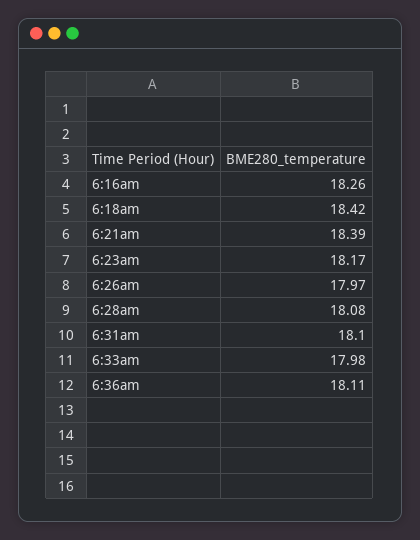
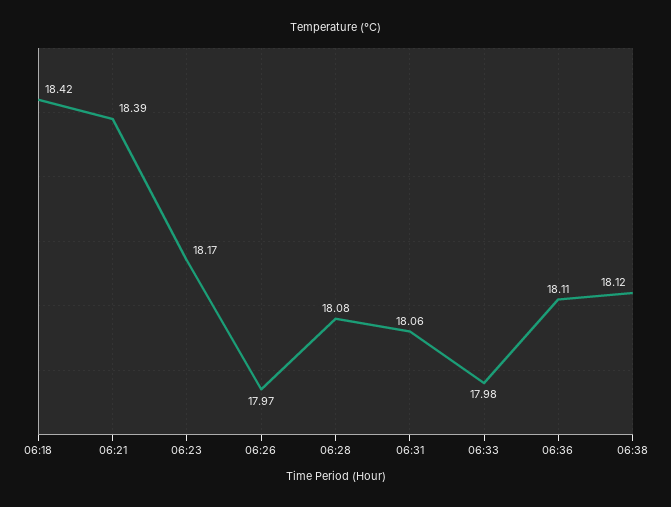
6:16am: 18.26 -> none
6:31am: 18.1 -> 18.06
06:38: none -> 18.12

